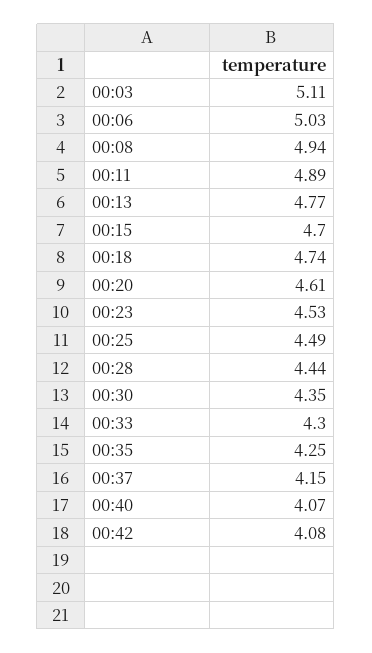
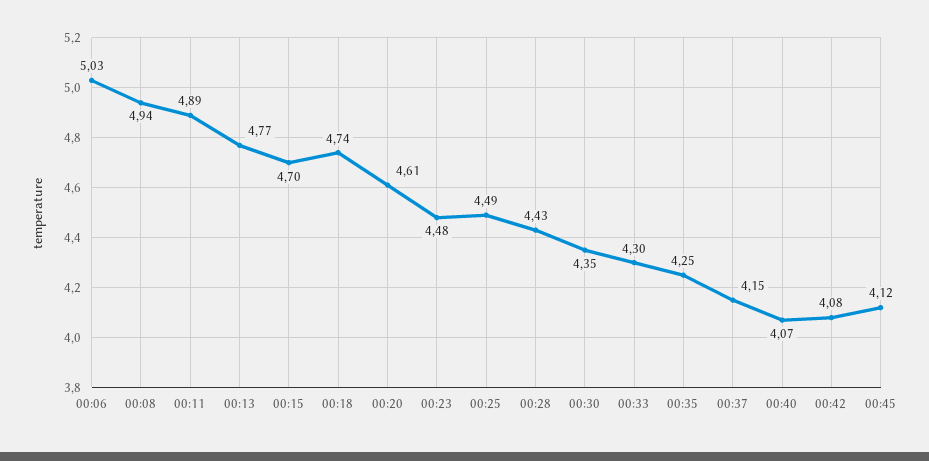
00:03: 5.11 -> none
00:23: 4.53 -> 4.48
00:28: 4.44 -> 4.43
00:45: none -> 4.12

